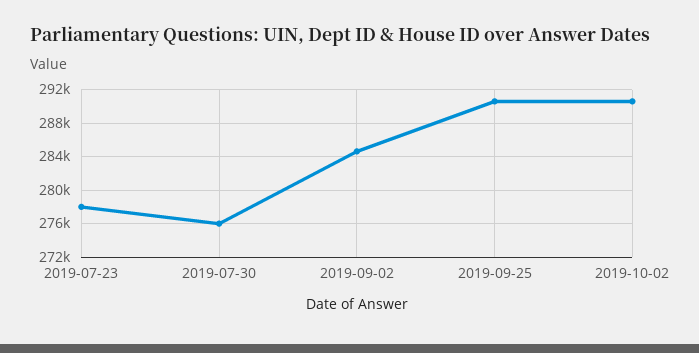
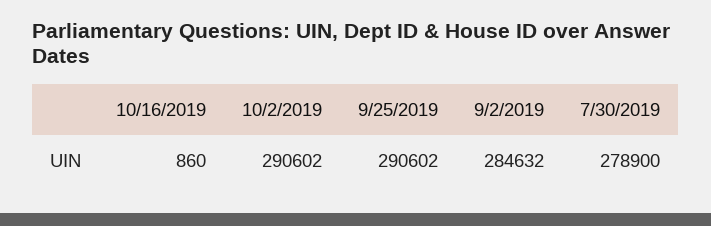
2019-07-23: 278000 -> none
2019-07-30: 276000 -> 278900
10/16/2019: none -> 860

